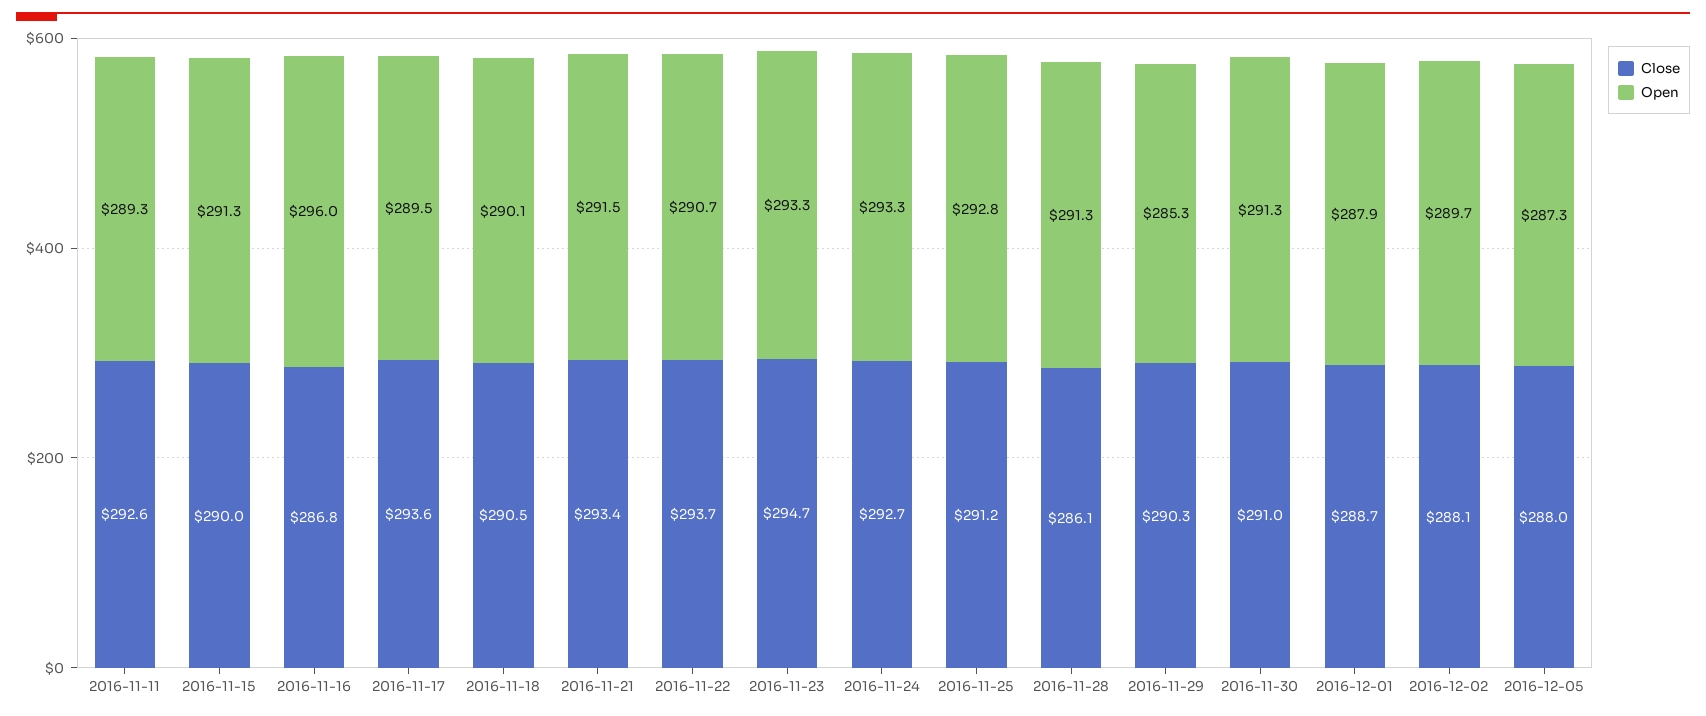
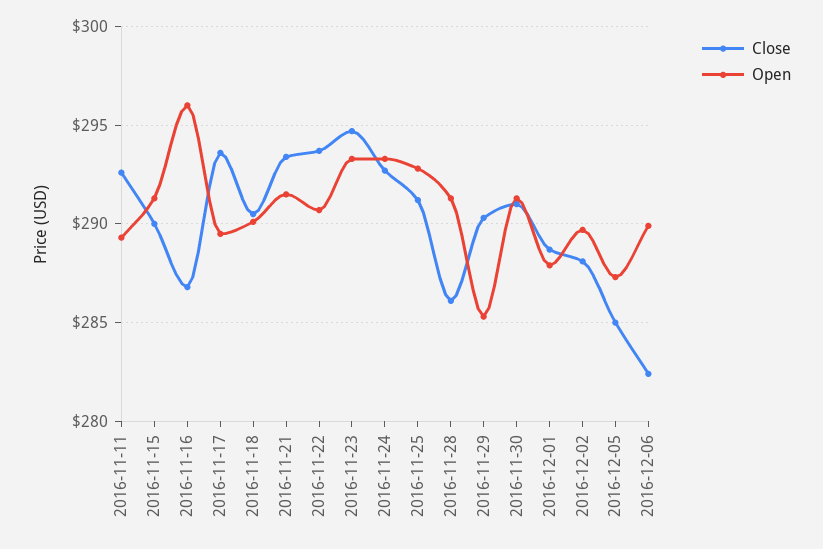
Close, 2016-12-05: 288 -> 285
Close, 2016-12-06: none -> 282.5
Open, 2016-12-06: none -> 290

